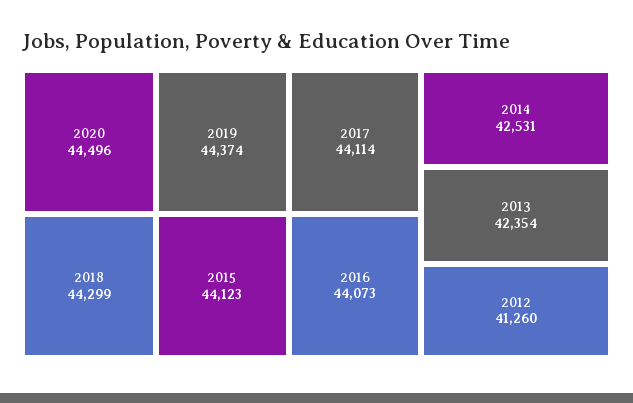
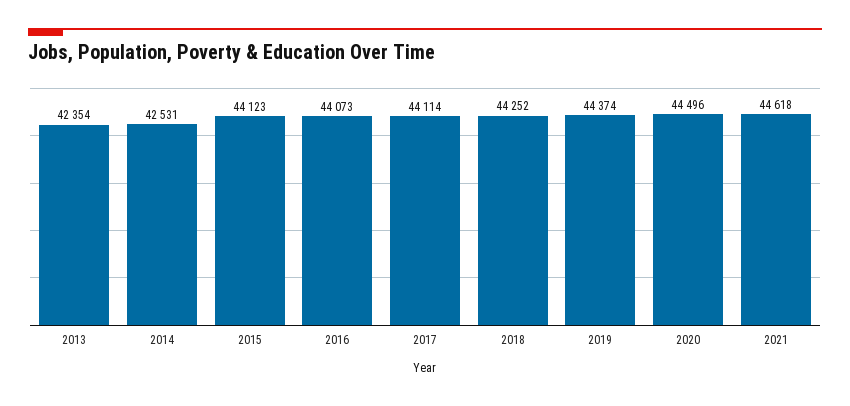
2018: 44299 -> 44252
2012: 41260 -> none
2021: none -> 44618

